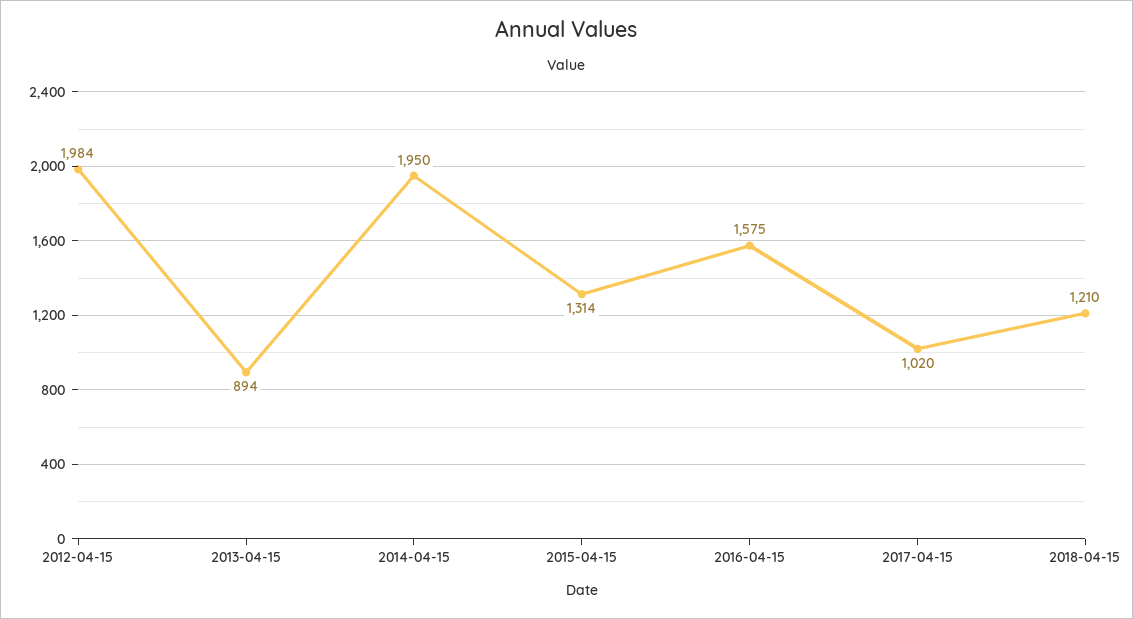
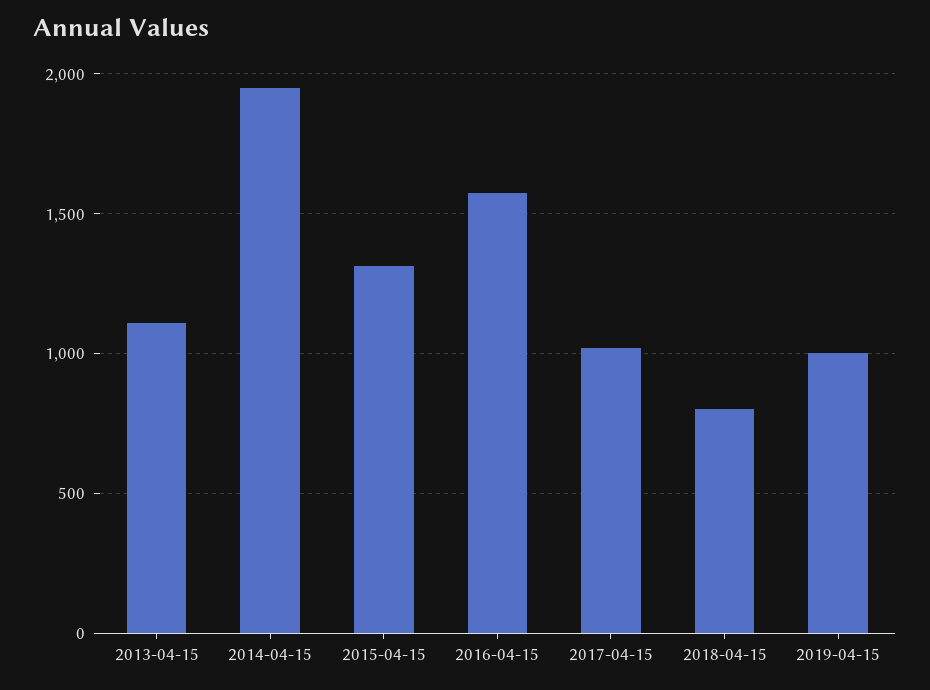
2012-04-15: 1984 -> none
2013-04-15: 894 -> 1100
2018-04-15: 1210 -> 800
2019-04-15: none -> 1000

